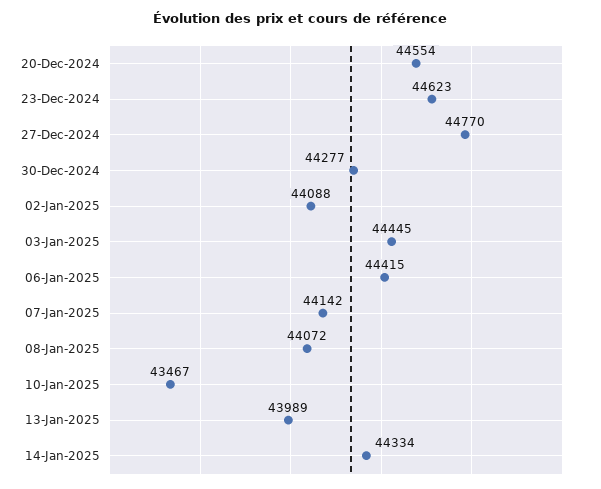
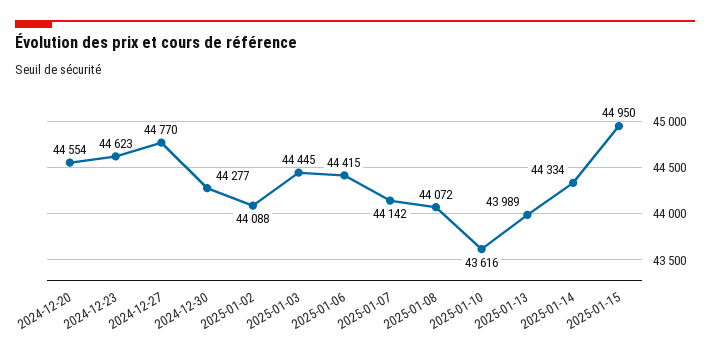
10-Jan-2025: 43467 -> 43616
2025-01-15: none -> 44950

